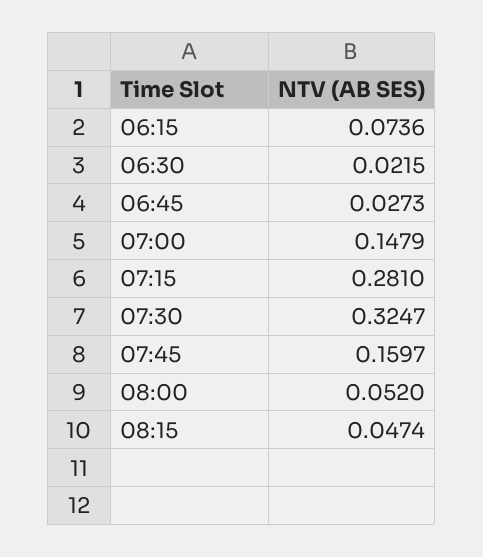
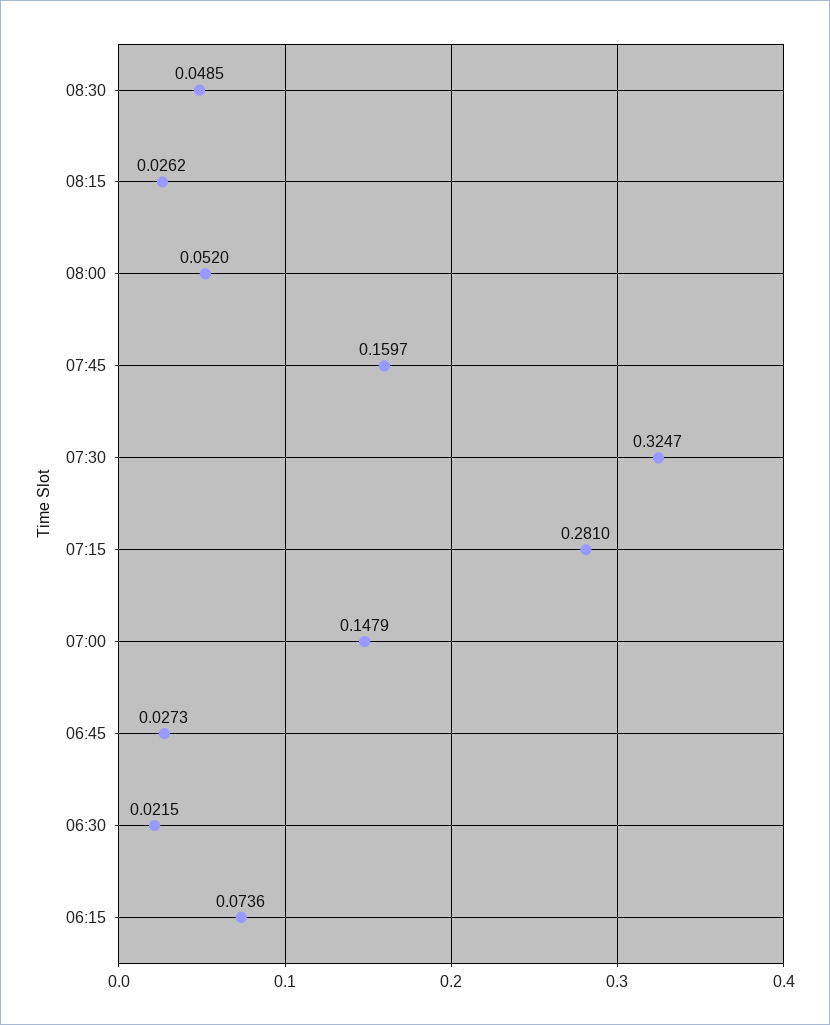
08:15: 0.0474 -> 0.0262
08:30: none -> 0.0485

